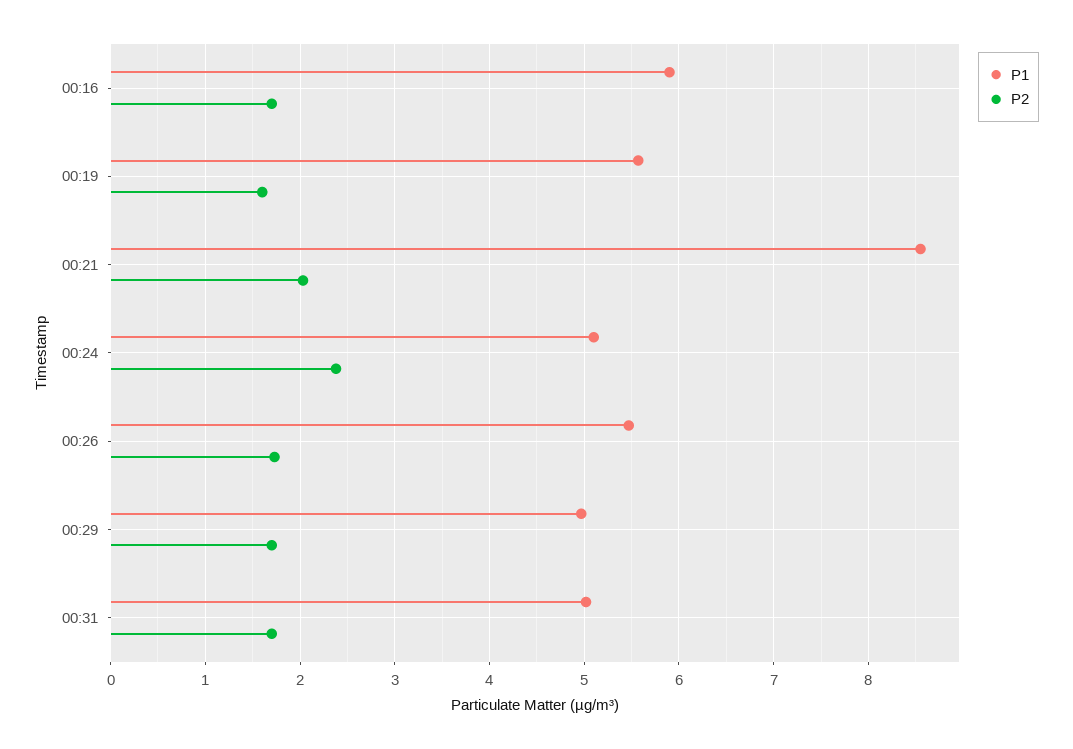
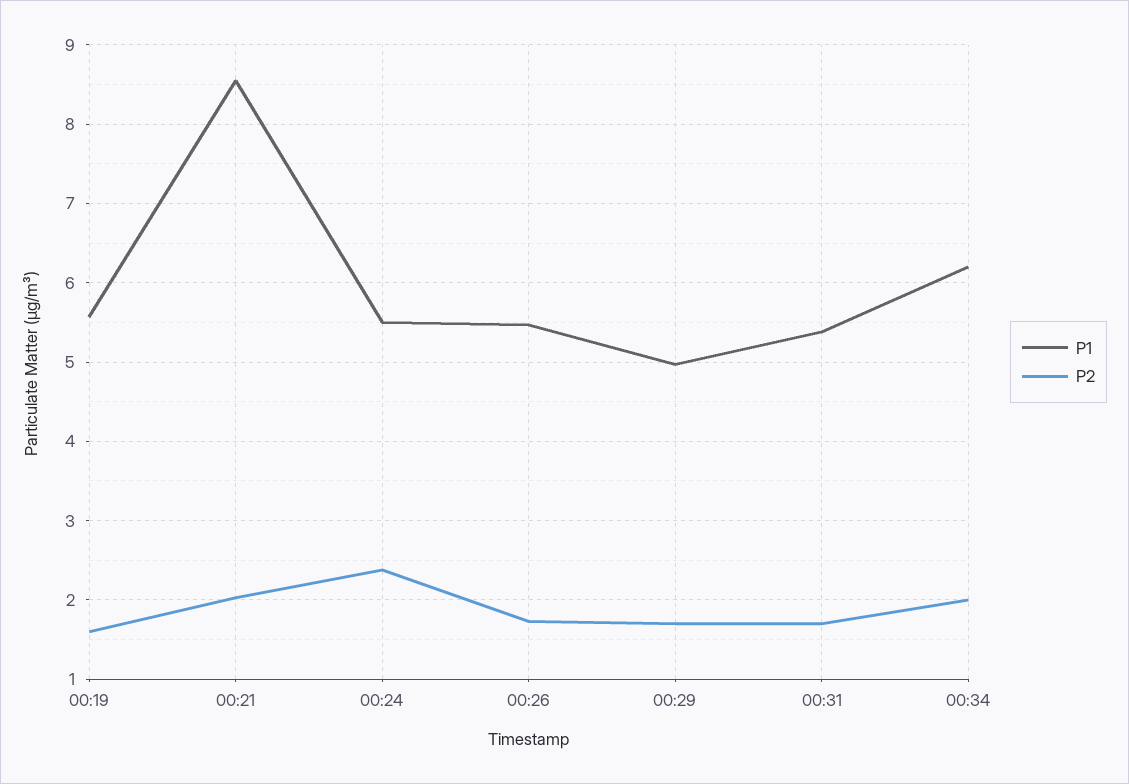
P1, 00:16: 5.9 -> none
P2, 00:16: 1.7 -> none
P1, 00:24: 5.1 -> 5.5
P1, 00:31: 5 -> 5.4
P1, 00:34: none -> 6.2
P2, 00:34: none -> 2

